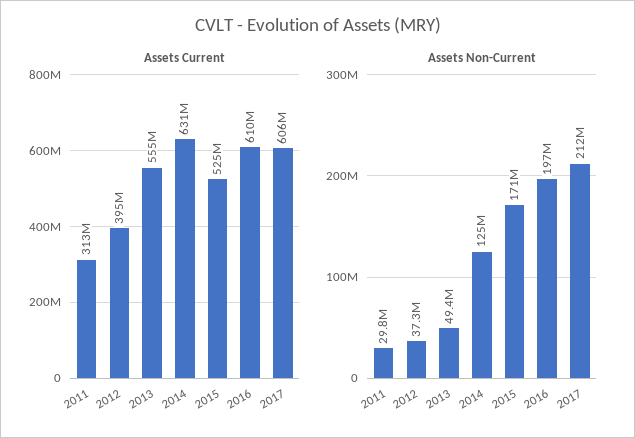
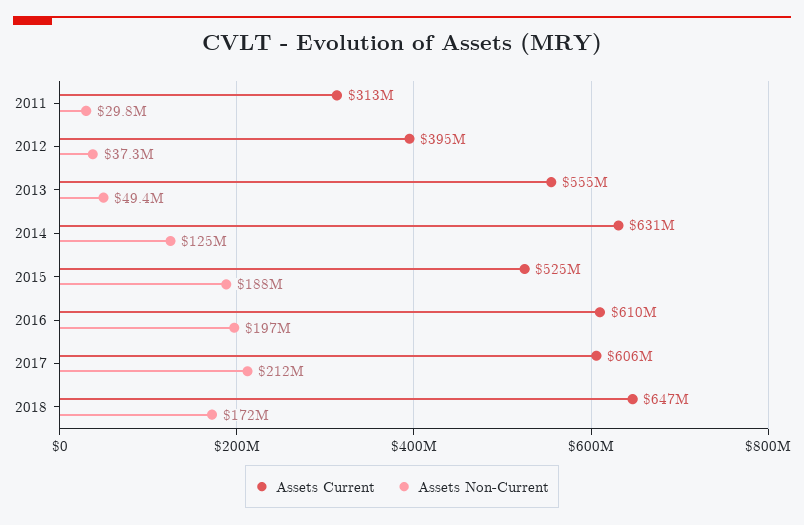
Assets Non-Current, 2015: 171000000 -> 188000000
Assets Current, 2018: none -> 647000000
Assets Non-Current, 2018: none -> 172000000

